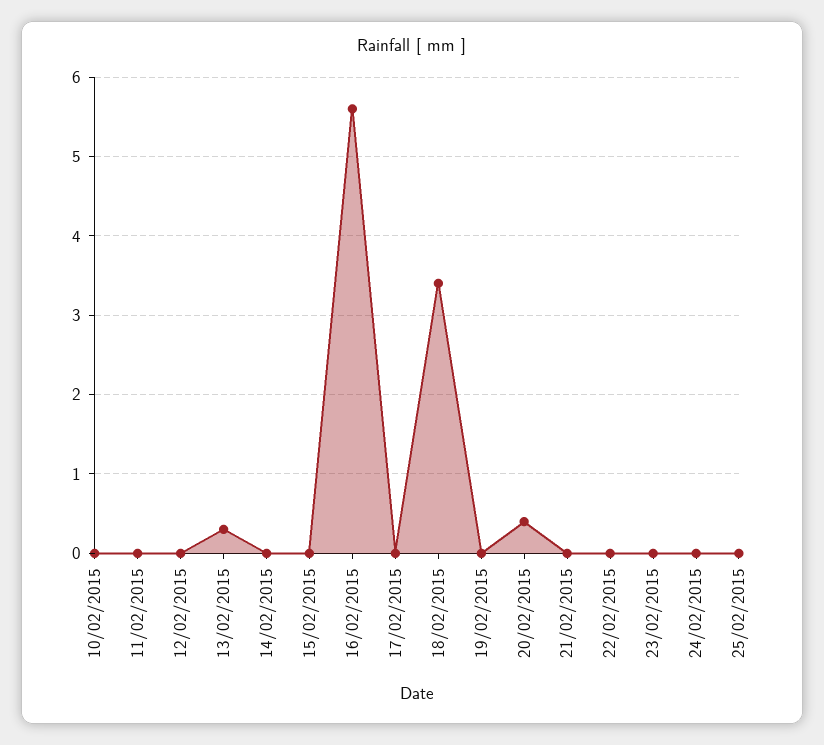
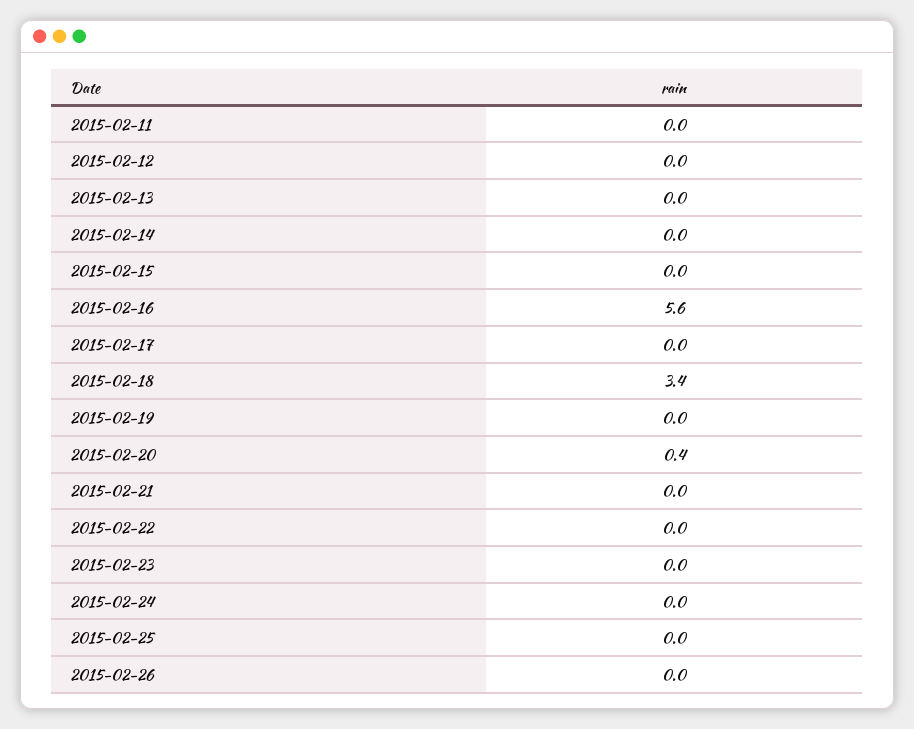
10/02/2015: 0 -> none
13/02/2015: 0.3 -> 0
2015-02-26: none -> 0

